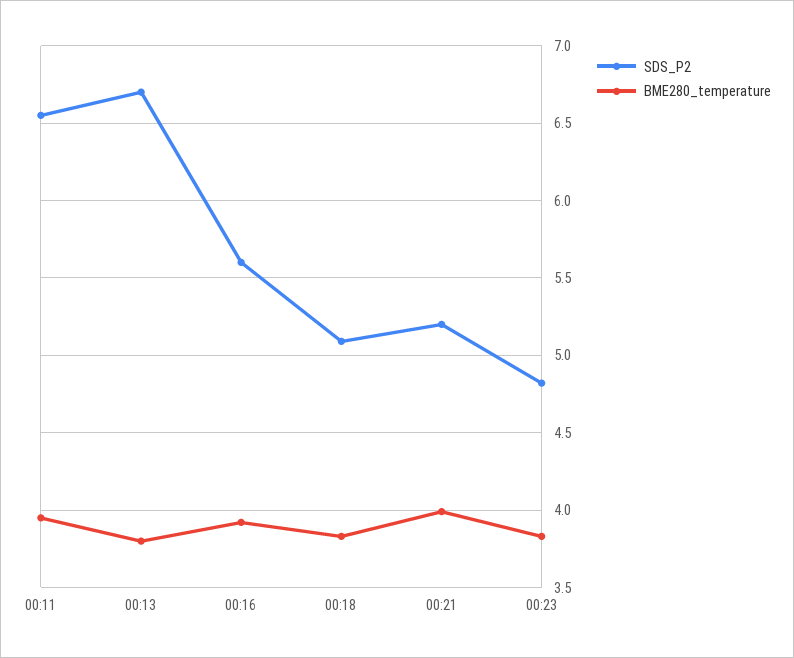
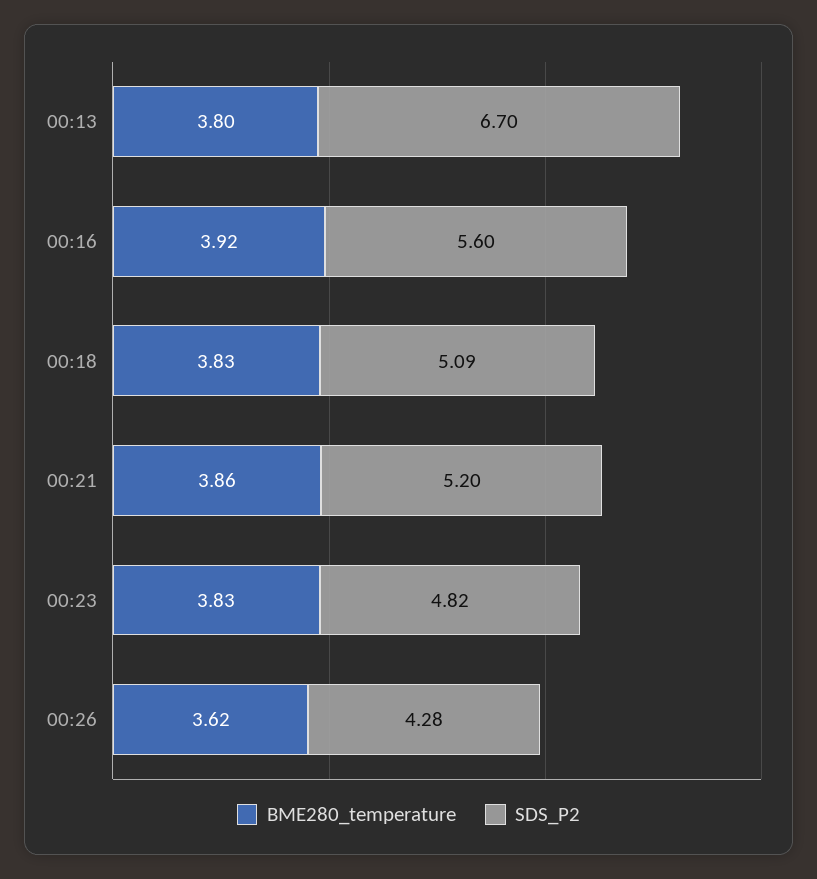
SDS_P2, 00:11: 6.55 -> none
BME280_temperature, 00:11: 3.95 -> none
BME280_temperature, 00:21: 4 -> 3.86
BME280_temperature, 00:26: none -> 3.62
SDS_P2, 00:26: none -> 4.28

